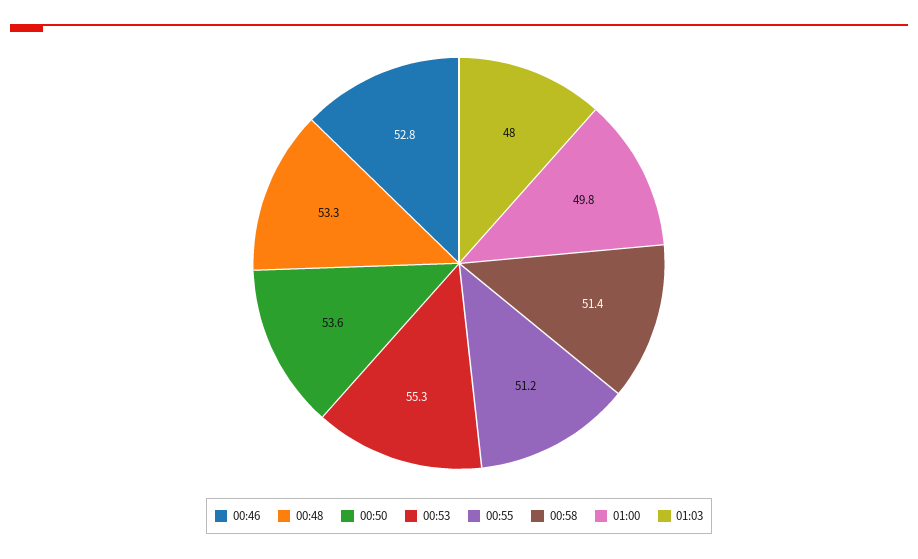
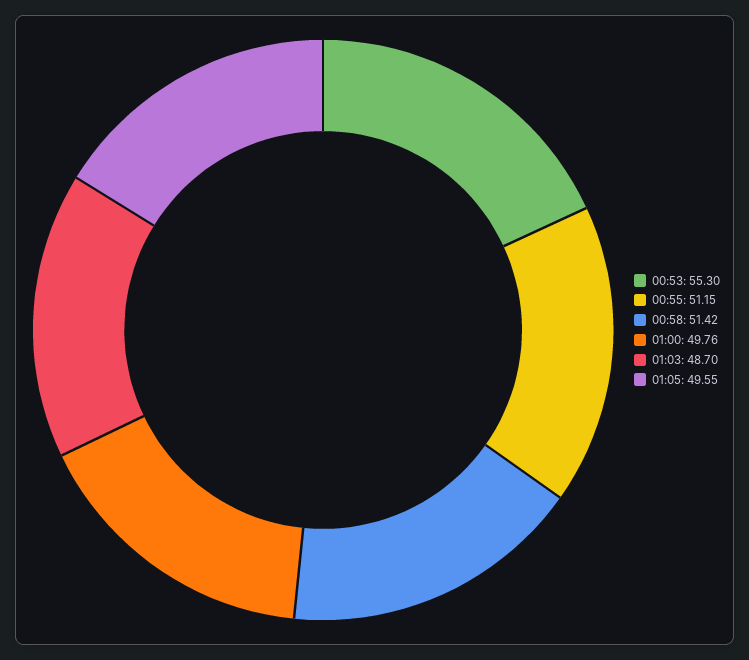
00:46: 52.8 -> none
00:48: 53.3 -> none
00:50: 53.6 -> none
01:03: 48 -> 48.7
01:05: none -> 49.55

